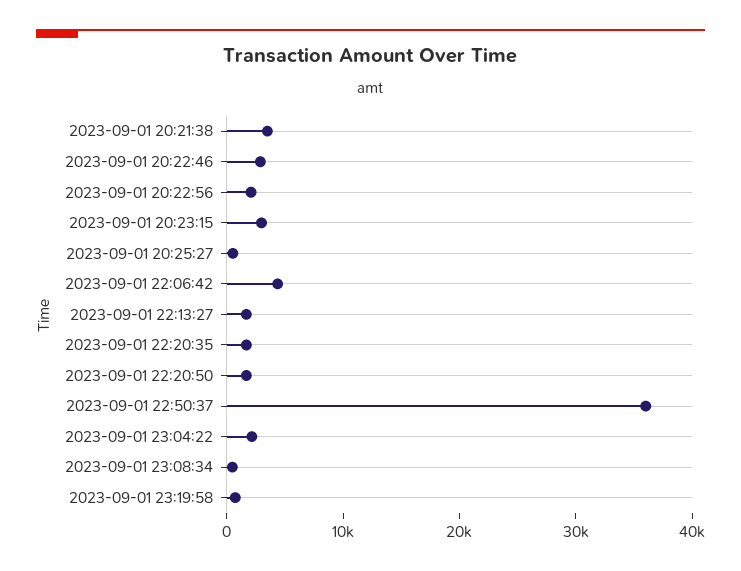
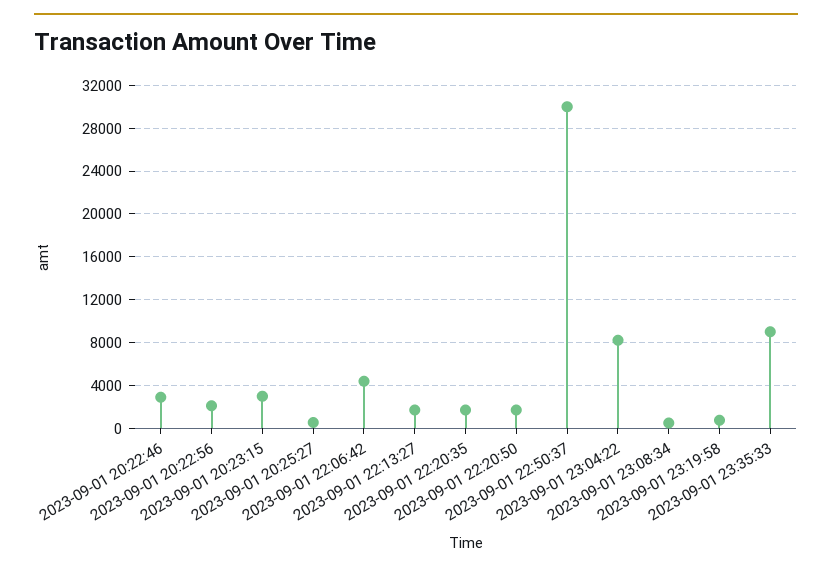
2023-09-01 20:21:38: 4000 -> none
2023-09-01 22:50:37: 36000 -> 30000
2023-09-01 23:04:22: 2000 -> 8000
2023-09-01 23:35:33: none -> 9000

